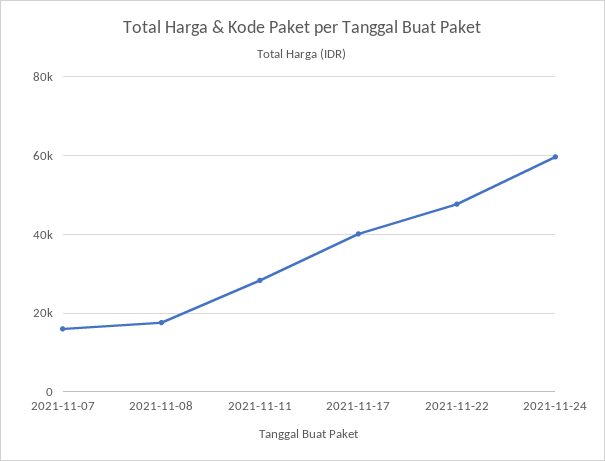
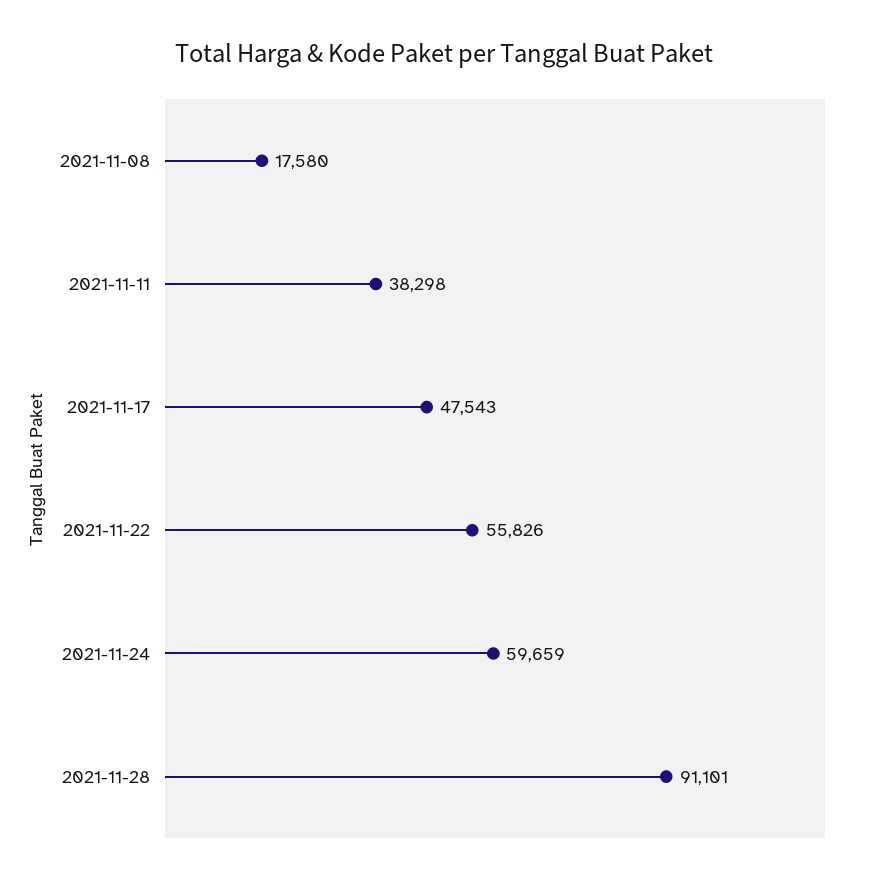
2021-11-07: 16000 -> none
2021-11-11: 28000 -> 38298
2021-11-17: 40000 -> 47543
2021-11-22: 48000 -> 55826
2021-11-28: none -> 91101

